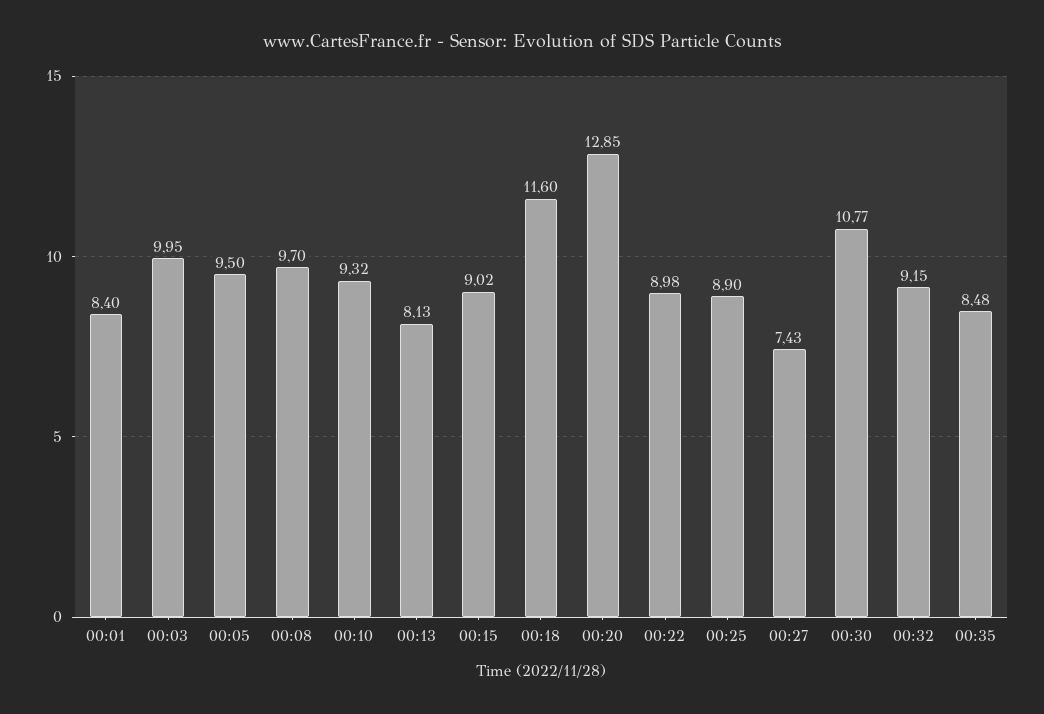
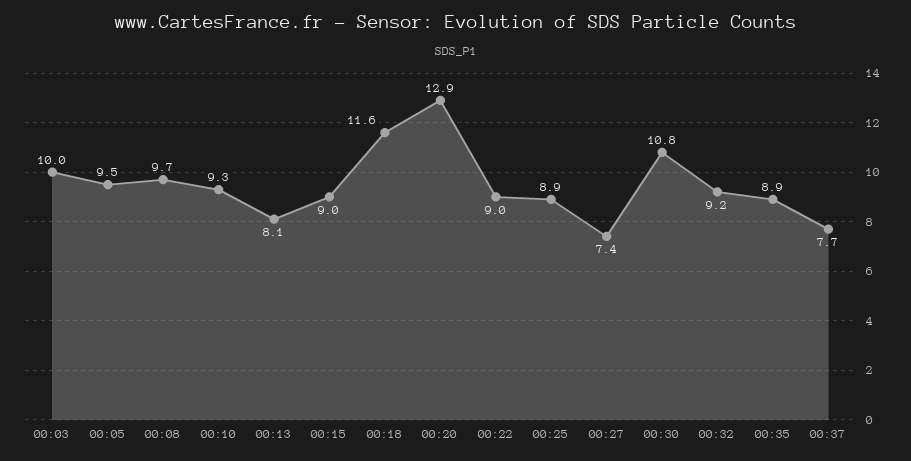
00:01: 8.4 -> none
00:35: 8.48 -> 8.9
00:37: none -> 7.7

